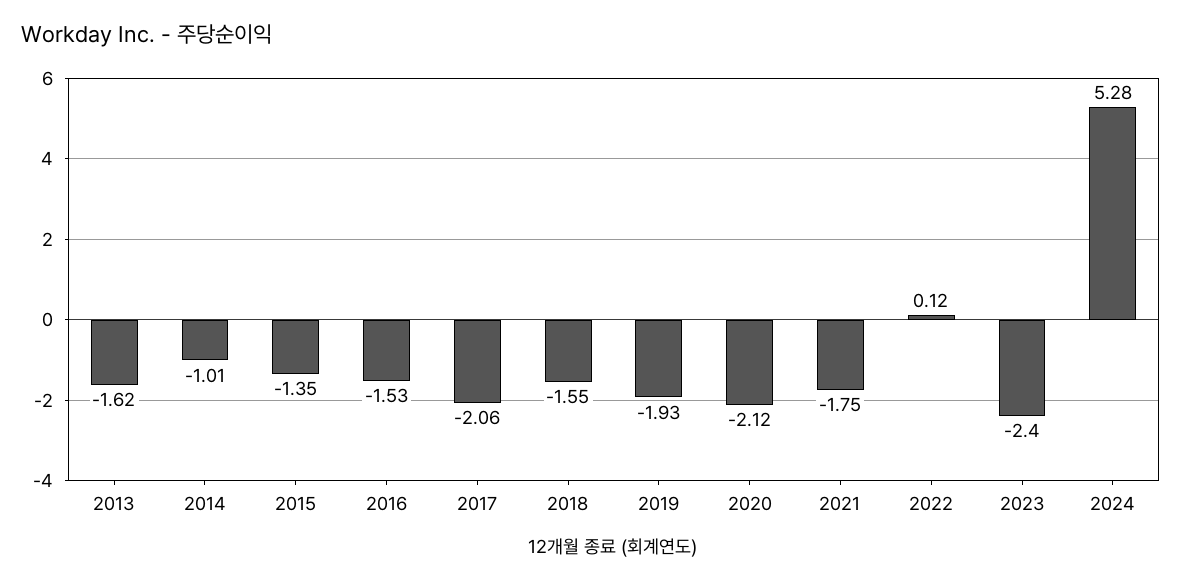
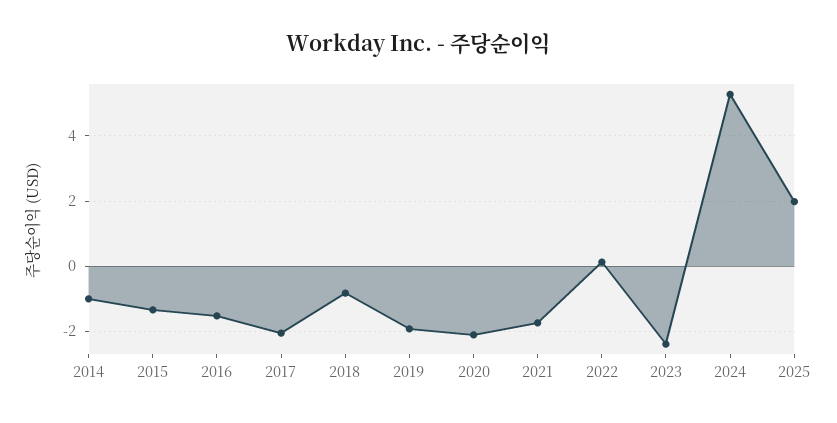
2013: -1.62 -> none
2018: -1.55 -> -0.8
2025: none -> 2

